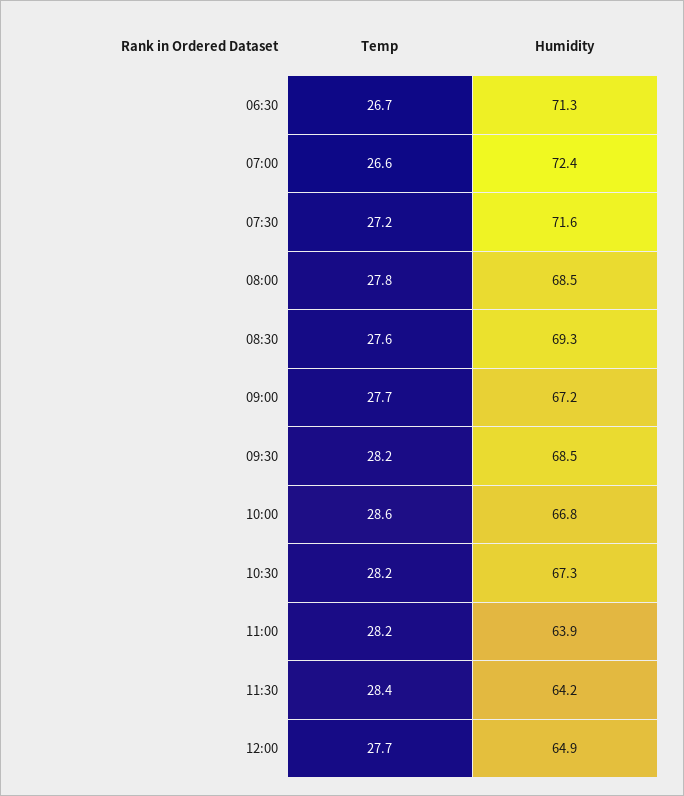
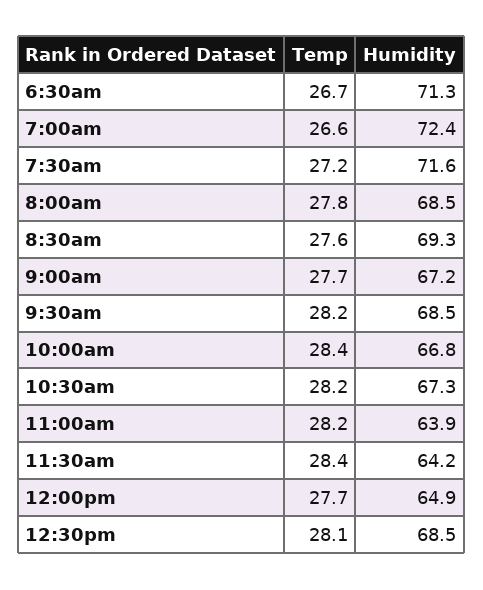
Temp, 10:00: 28.6 -> 28.4
Temp, 12:30pm: none -> 28.1
Humidity, 12:30pm: none -> 68.5

